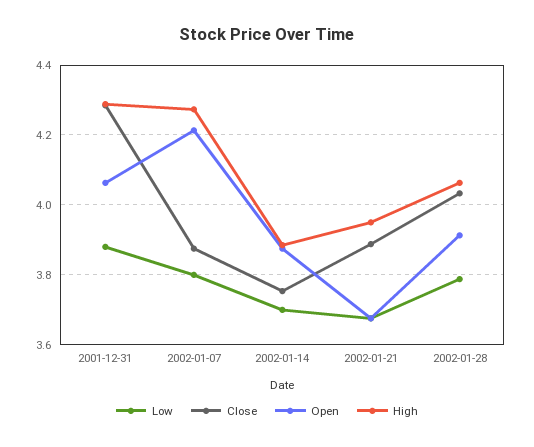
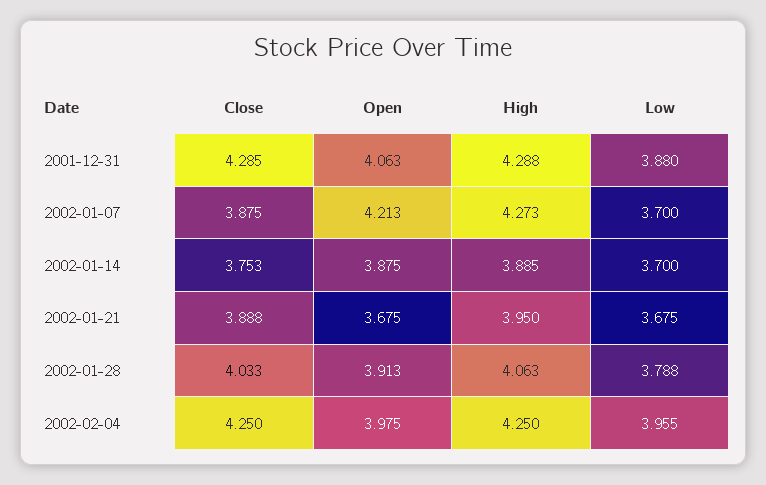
Low, 2002-01-07: 3.8 -> 3.7
Close, 2002-02-04: none -> 4.25
Open, 2002-02-04: none -> 3.975
High, 2002-02-04: none -> 4.25
Low, 2002-02-04: none -> 3.955

